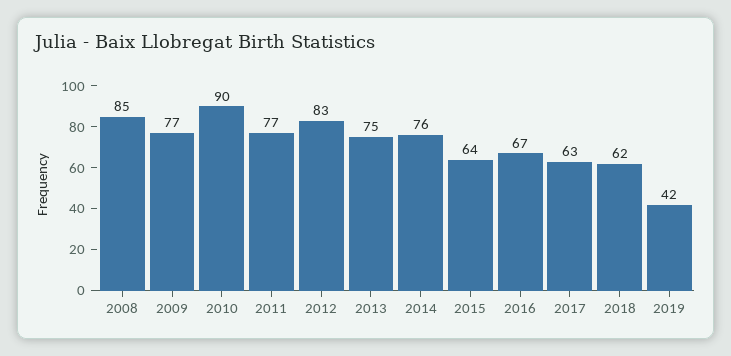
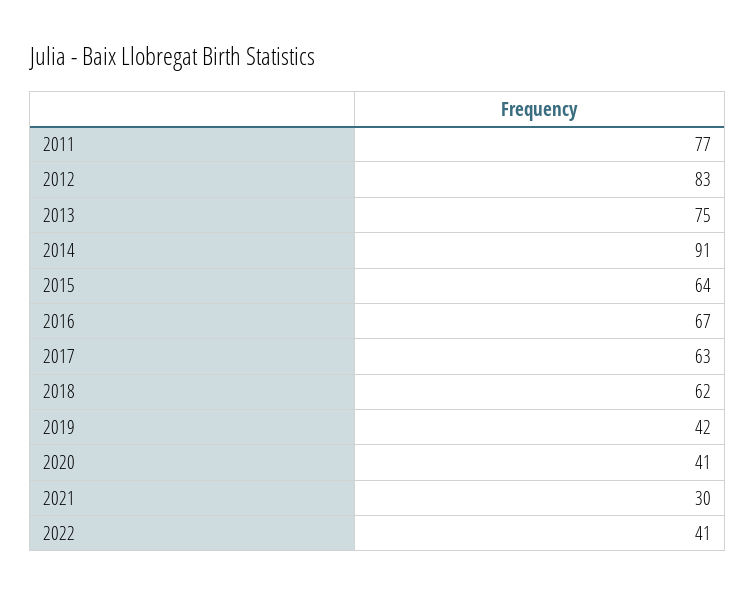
2008: 85 -> none
2009: 77 -> none
2010: 90 -> none
2014: 76 -> 91
2020: none -> 41
2021: none -> 30
2022: none -> 41

